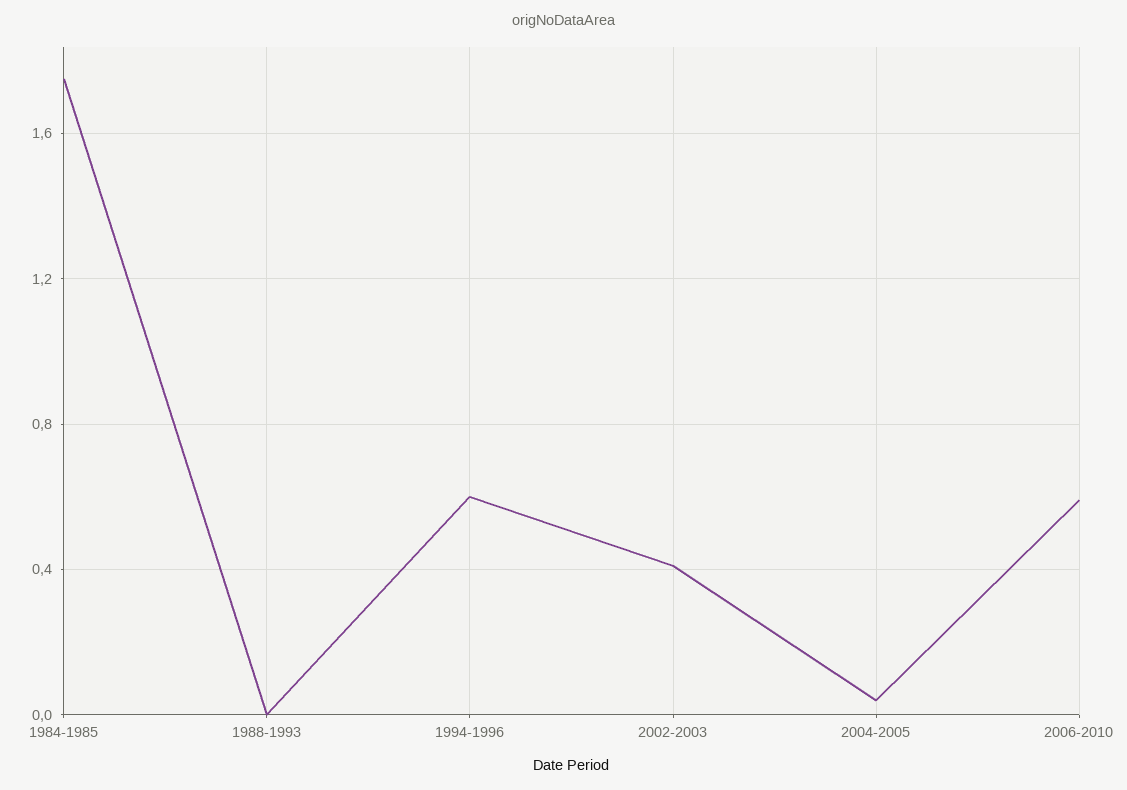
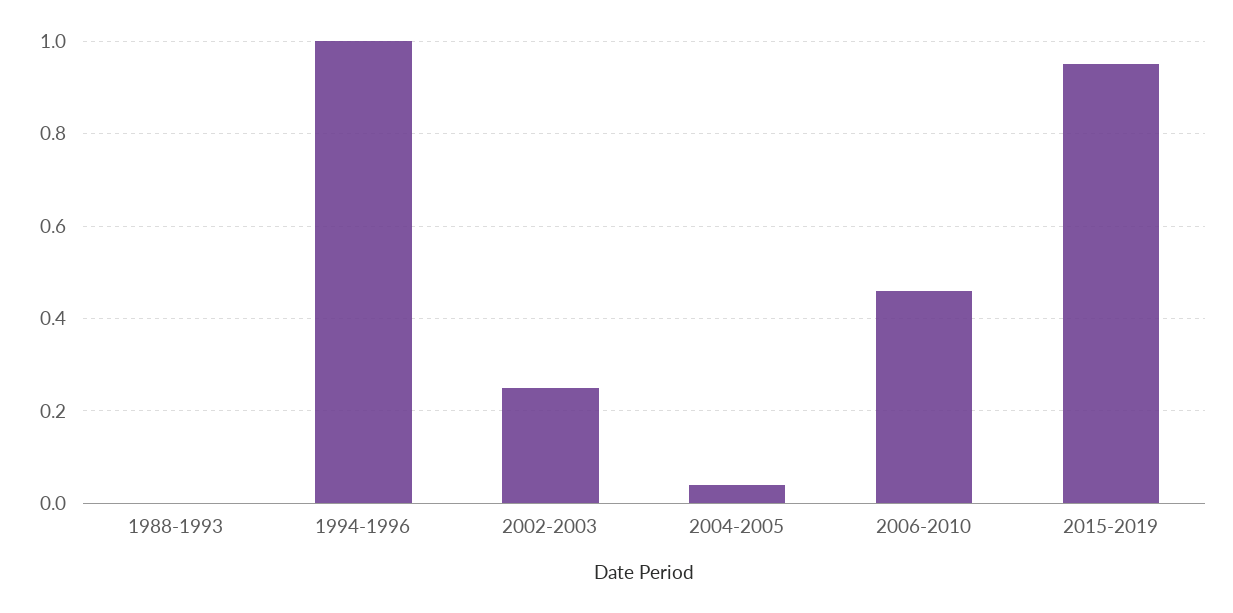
1984-1985: 1.75 -> none
1994-1996: 0.6 -> 1
2002-2003: 0.4 -> 0.25
2006-2010: 0.6 -> 0.45
2015-2019: none -> 0.95

